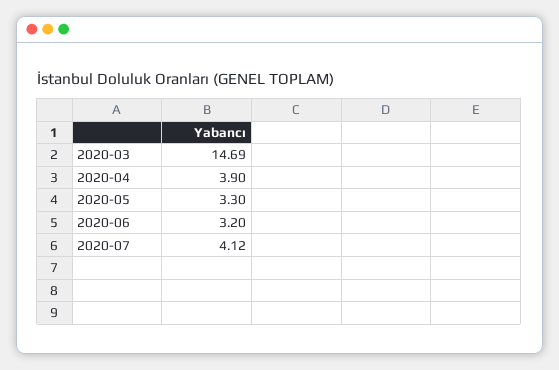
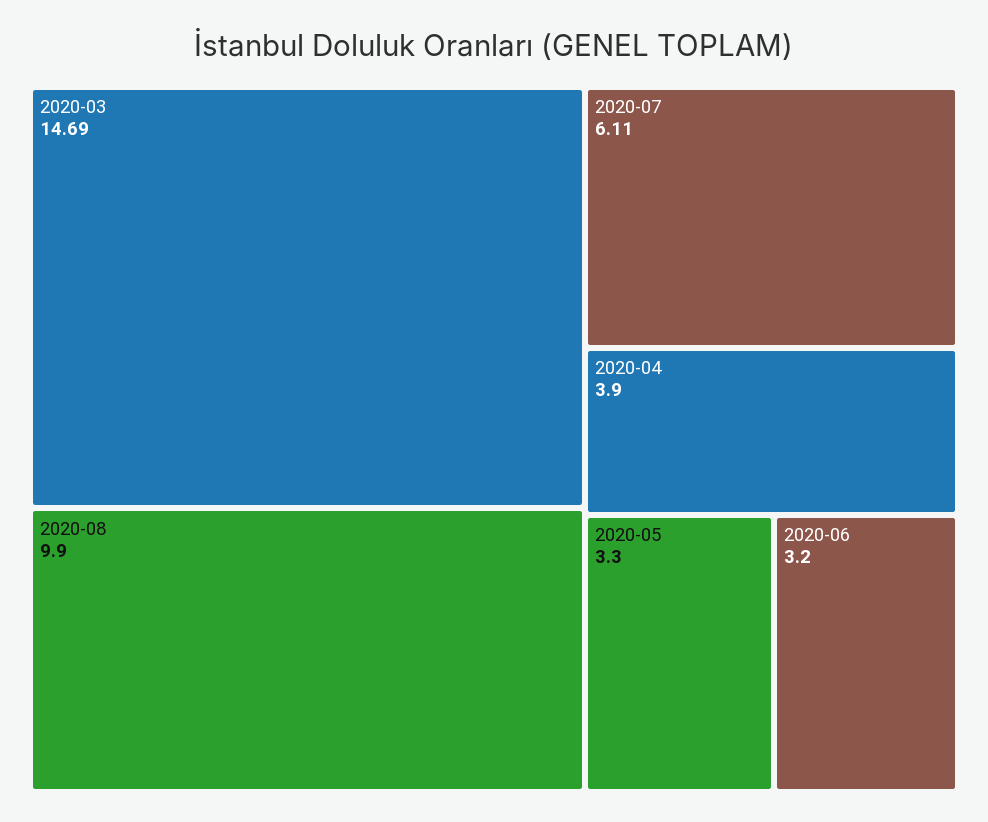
2020-07: 4.12 -> 6.11
2020-08: none -> 9.9

